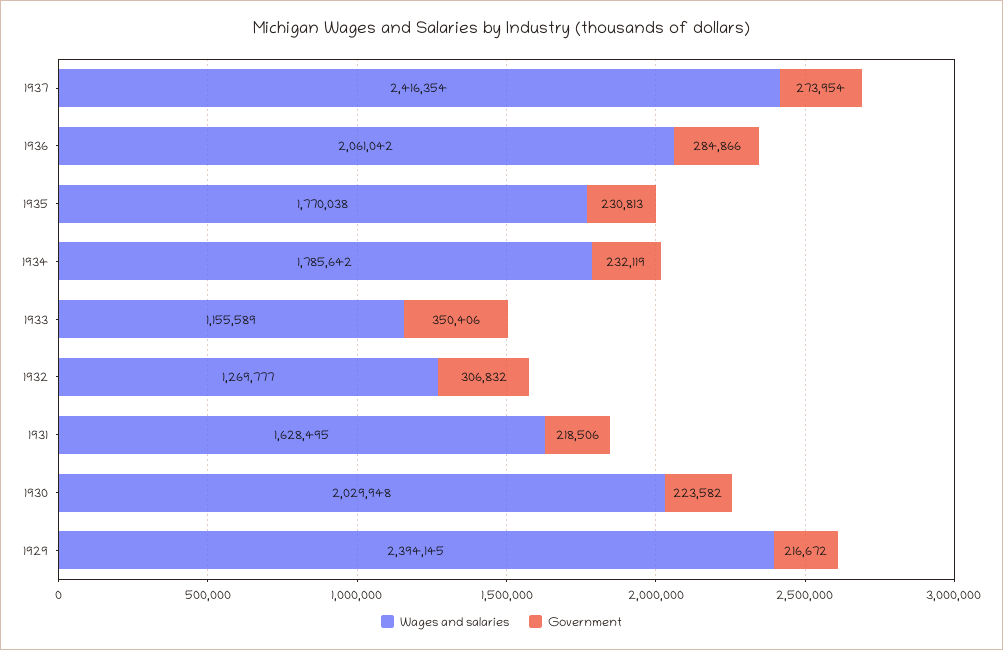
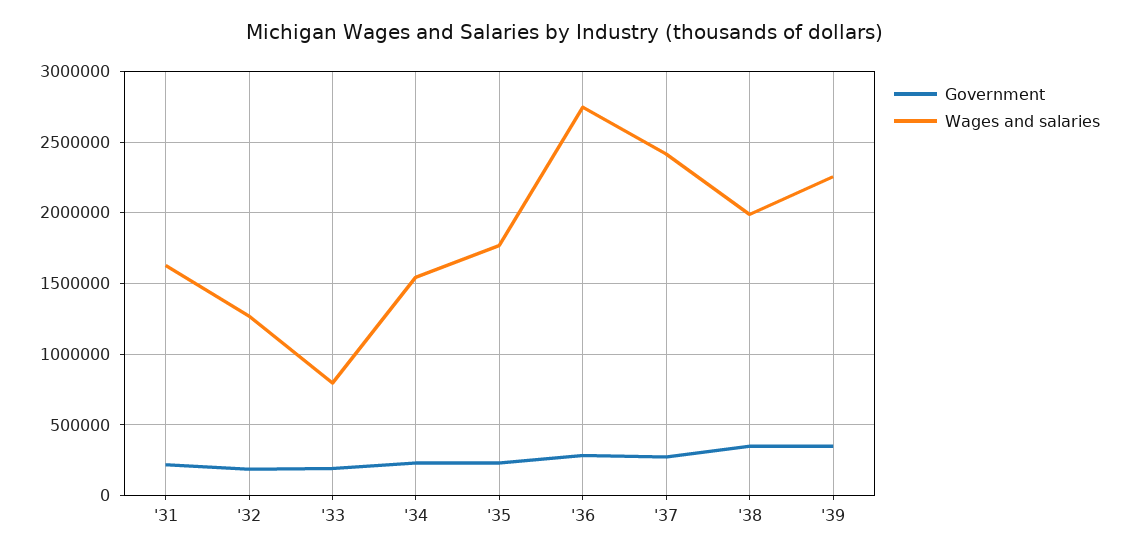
Wages and salaries, 1936: 2061042 -> 2750000
Wages and salaries, 1934: 1785642 -> 1550000
Wages and salaries, 1933: 1155589 -> 800000
Government, 1933: 350406 -> 200000
Government, 1932: 306832 -> 200000
Wages and salaries, 1930: 2029948 -> none
Government, 1930: 223582 -> none
Wages and salaries, 1929: 2394145 -> none
Government, 1929: 216672 -> none
Government, '38: none -> 350000
Wages and salaries, '38: none -> 2000000
Government, '39: none -> 350000
Wages and salaries, '39: none -> 2250000

